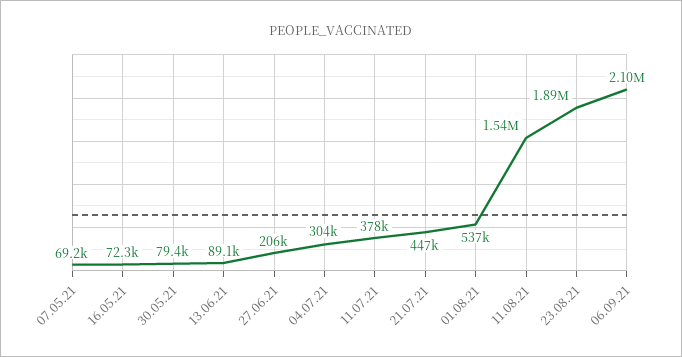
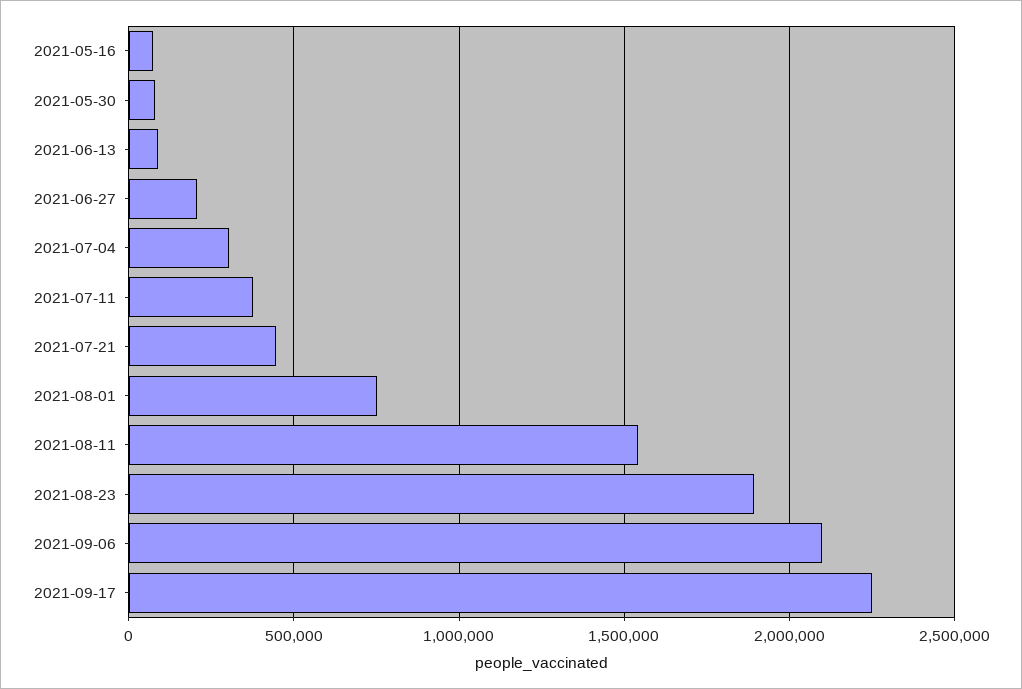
07.05.21: 69200 -> none
01.08.21: 537000 -> 750000
2021-09-17: none -> 2250000

